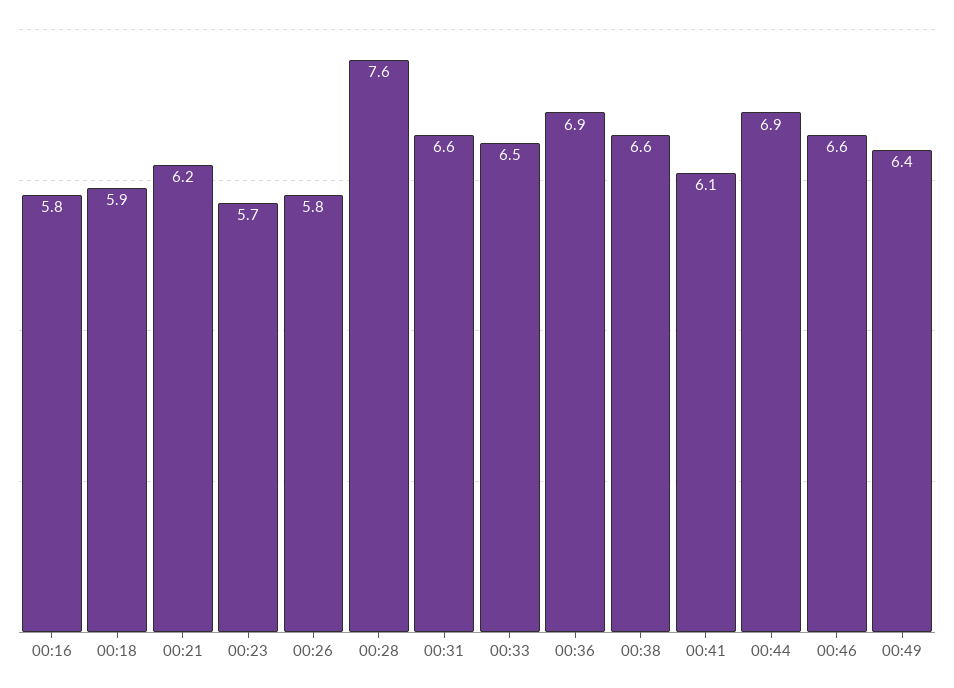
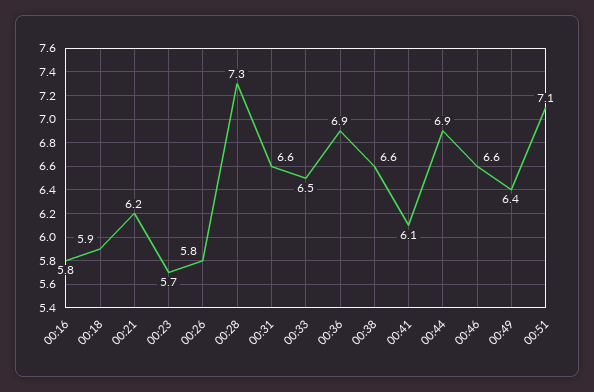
00:28: 7.6 -> 7.3
00:51: none -> 7.1

